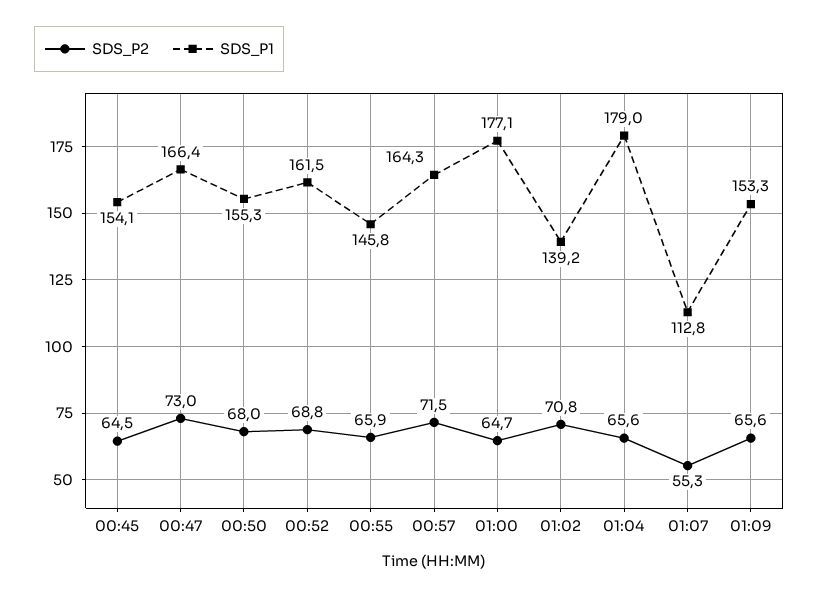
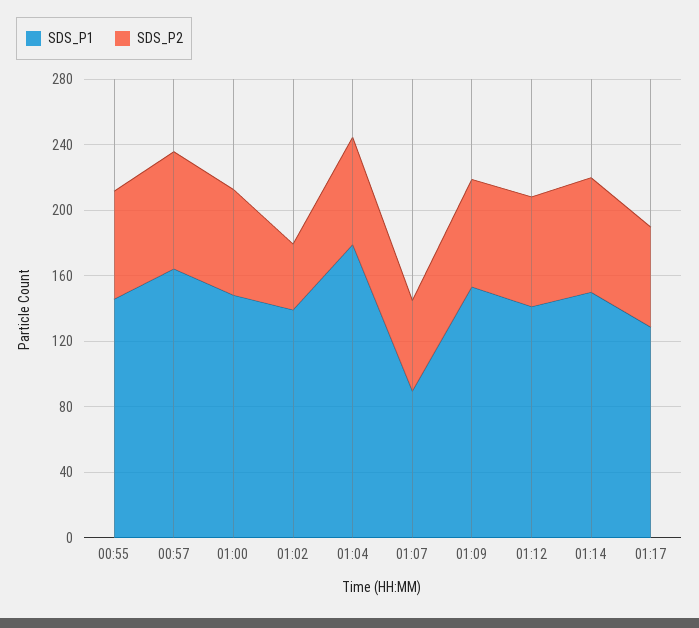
SDS_P2, 00:45: 64.5 -> none
SDS_P1, 00:45: 154.1 -> none
SDS_P2, 00:47: 73 -> none
SDS_P1, 00:47: 166.4 -> none
SDS_P2, 00:50: 68 -> none
SDS_P1, 00:50: 155.3 -> none
SDS_P2, 00:52: 68.8 -> none
SDS_P1, 00:52: 161.5 -> none
SDS_P1, 01:00: 177.1 -> 150
SDS_P2, 01:02: 70.8 -> 40
SDS_P1, 01:07: 112.8 -> 90
SDS_P1, 01:12: none -> 140
SDS_P2, 01:12: none -> 70
SDS_P1, 01:14: none -> 150
SDS_P2, 01:14: none -> 70
SDS_P1, 01:17: none -> 130
SDS_P2, 01:17: none -> 60

